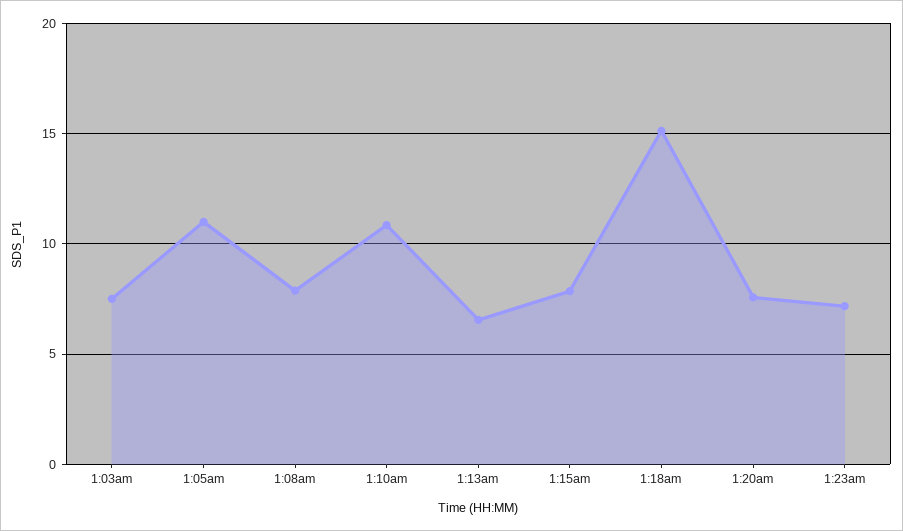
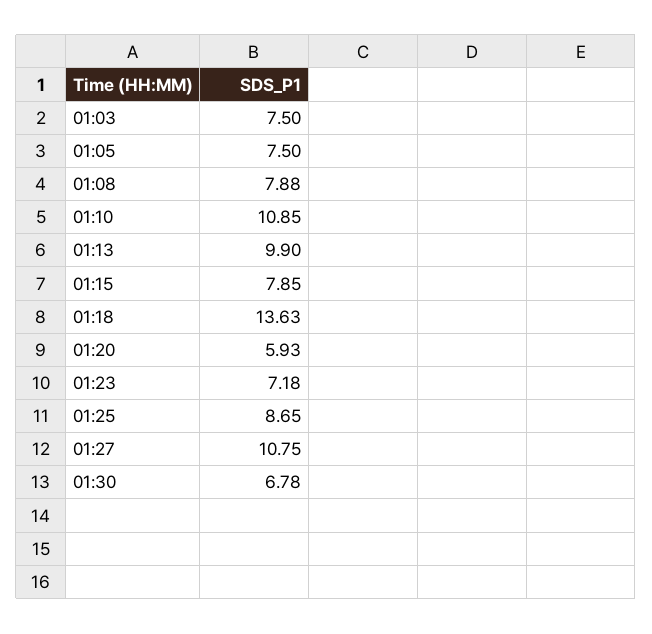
1:05am: 11 -> 7.5
1:13am: 6.5 -> 9.9
1:18am: 15 -> 13.63
1:20am: 7.5 -> 5.93
01:25: none -> 8.65
01:27: none -> 10.75
01:30: none -> 6.78

